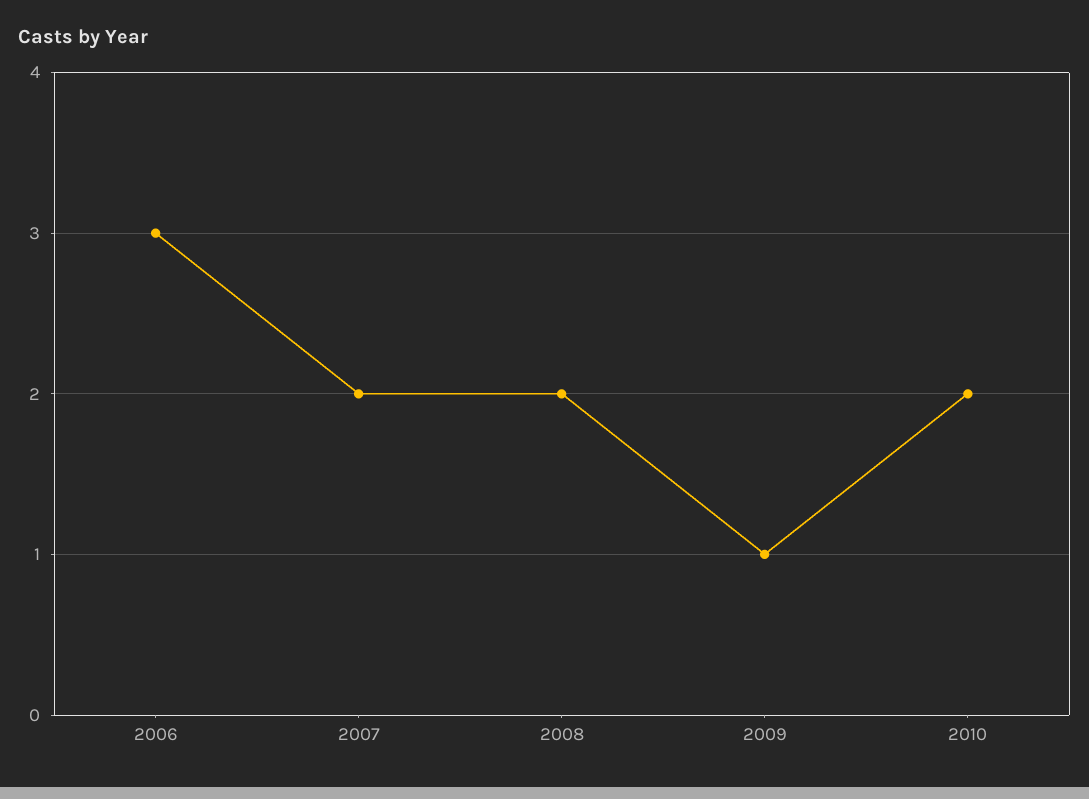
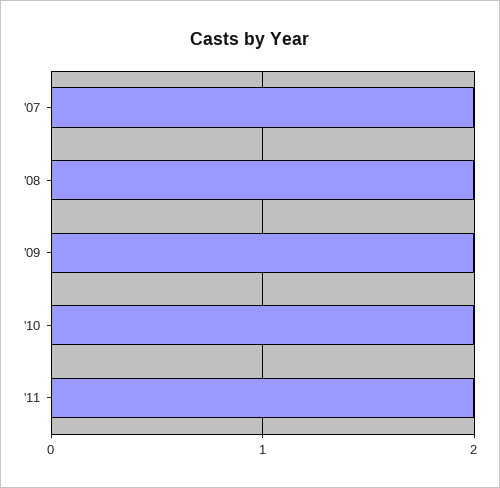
2006: 3 -> none
2009: 1 -> 2
'11: none -> 2

